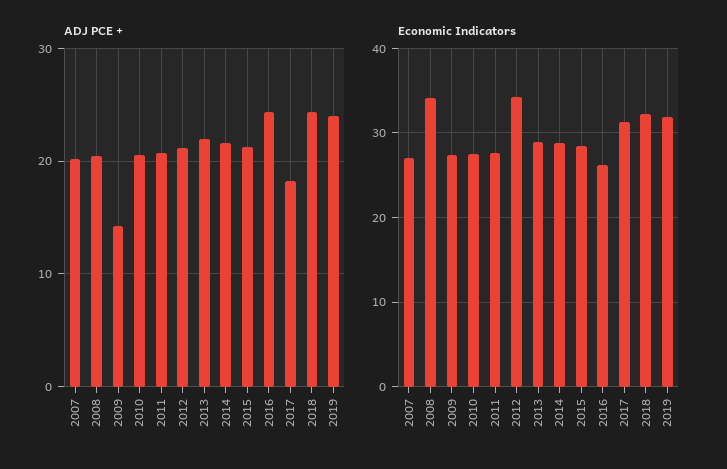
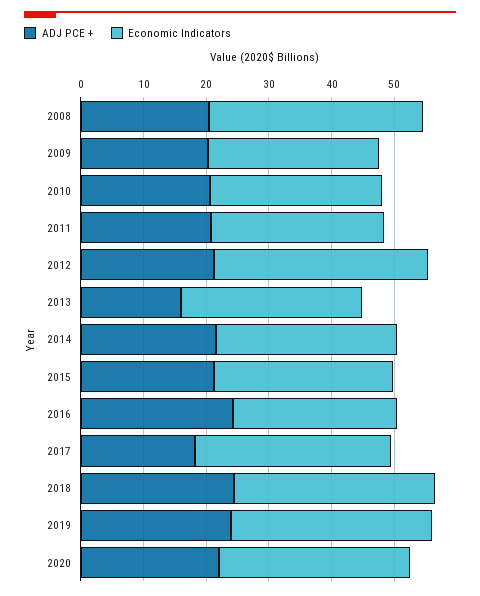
ADJ PCE +, 2007: 20 -> none
ADJ PCE +, 2009: 14 -> 20
ADJ PCE +, 2013: 22 -> 16
Economic Indicators, 2007: 27 -> none
ADJ PCE +, 2020: none -> 22
Economic Indicators, 2020: none -> 30

